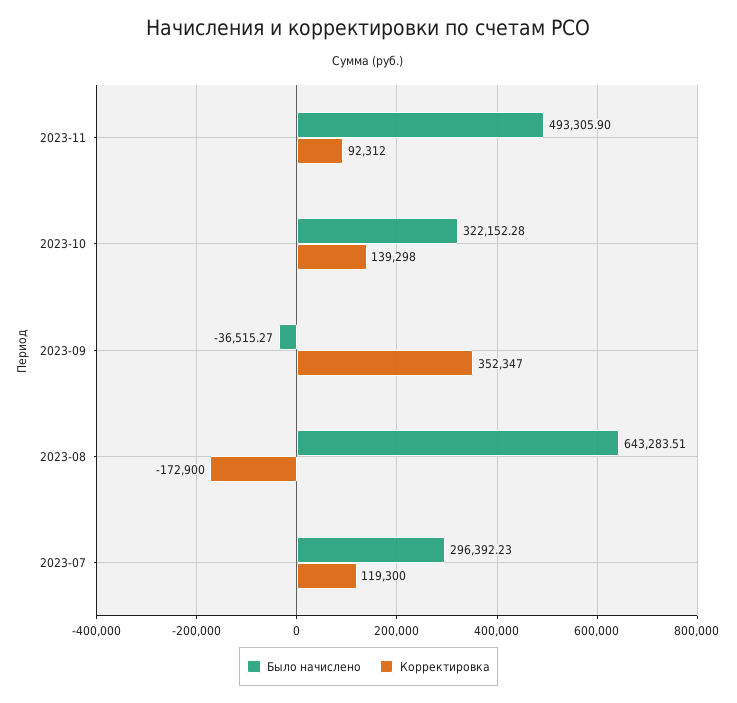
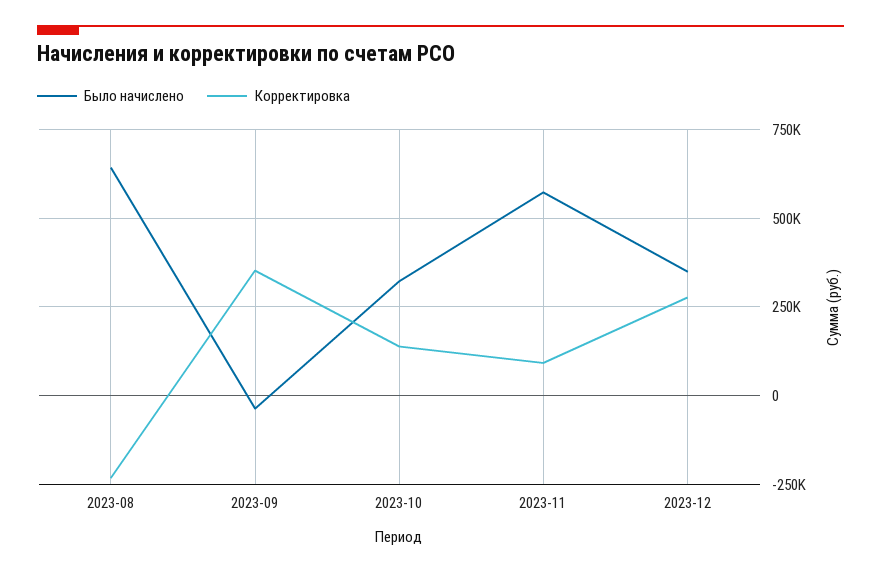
Было начислено, 2023-11: 493305.9 -> 575000
Корректировка, 2023-08: -172900 -> -225000
Было начислено, 2023-07: 296392.23 -> none
Корректировка, 2023-07: 119300 -> none
Было начислено, 2023-12: none -> 350000
Корректировка, 2023-12: none -> 275000

